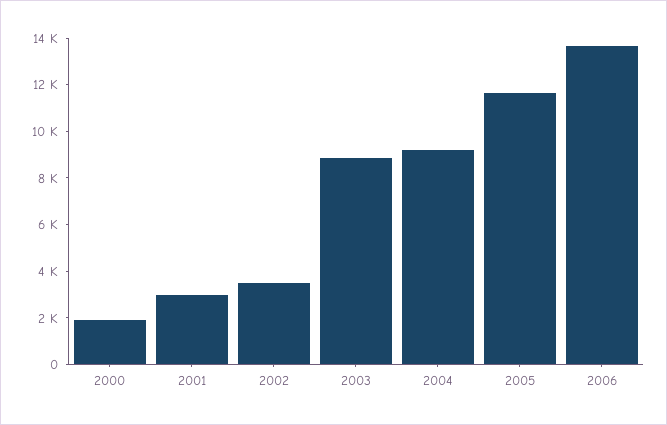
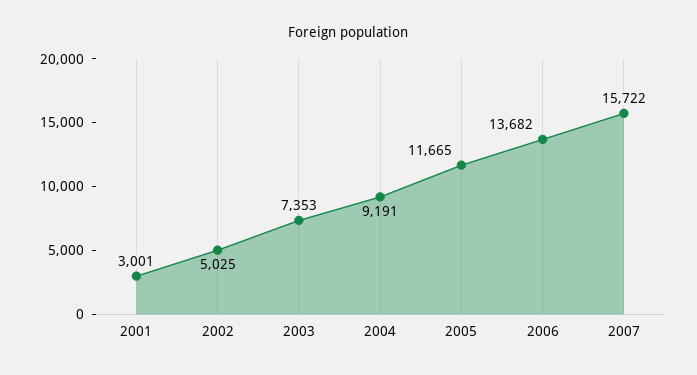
2000: 2000 -> none
2002: 3500 -> 5025
2003: 9000 -> 7353
2007: none -> 15722

